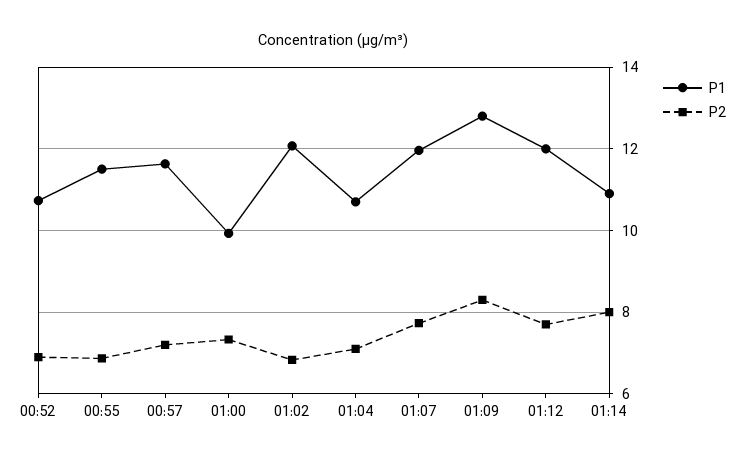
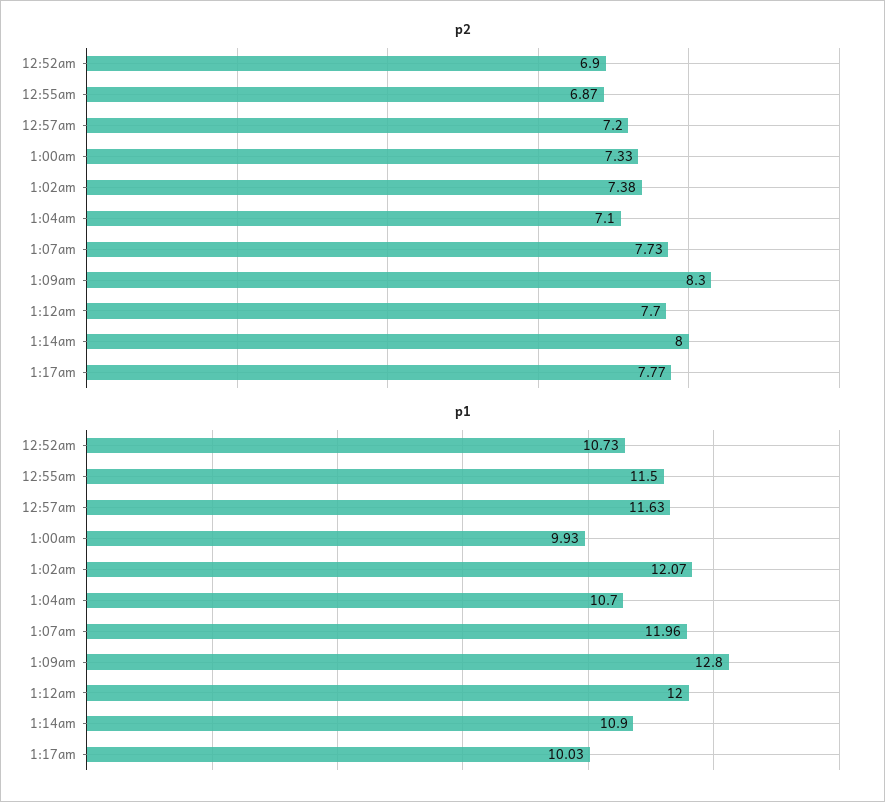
P2, 01:02: 6.8 -> 7.38
P2, 1:17am: none -> 7.77
P1, 1:17am: none -> 10.03

